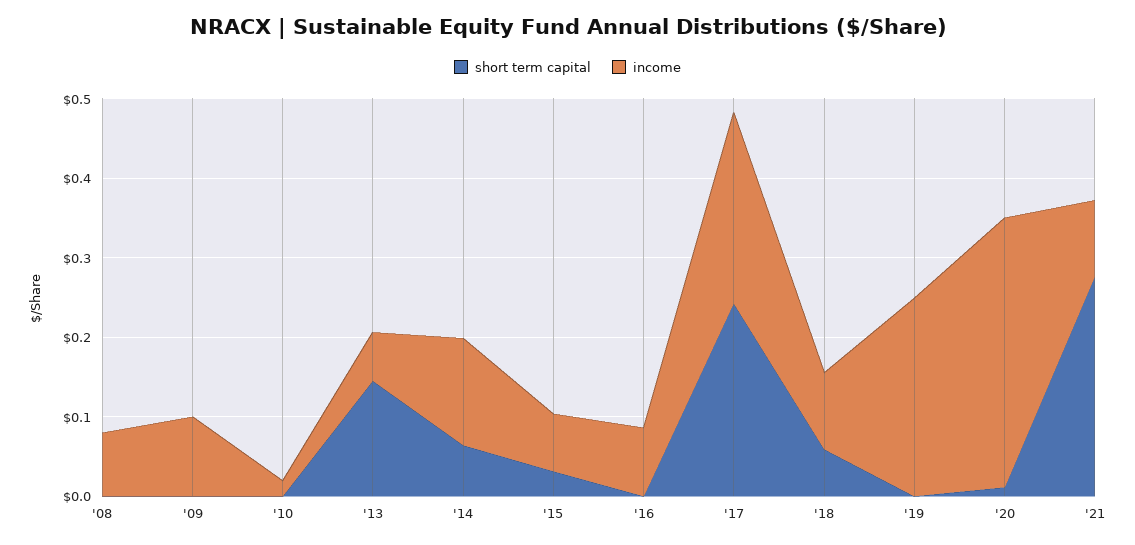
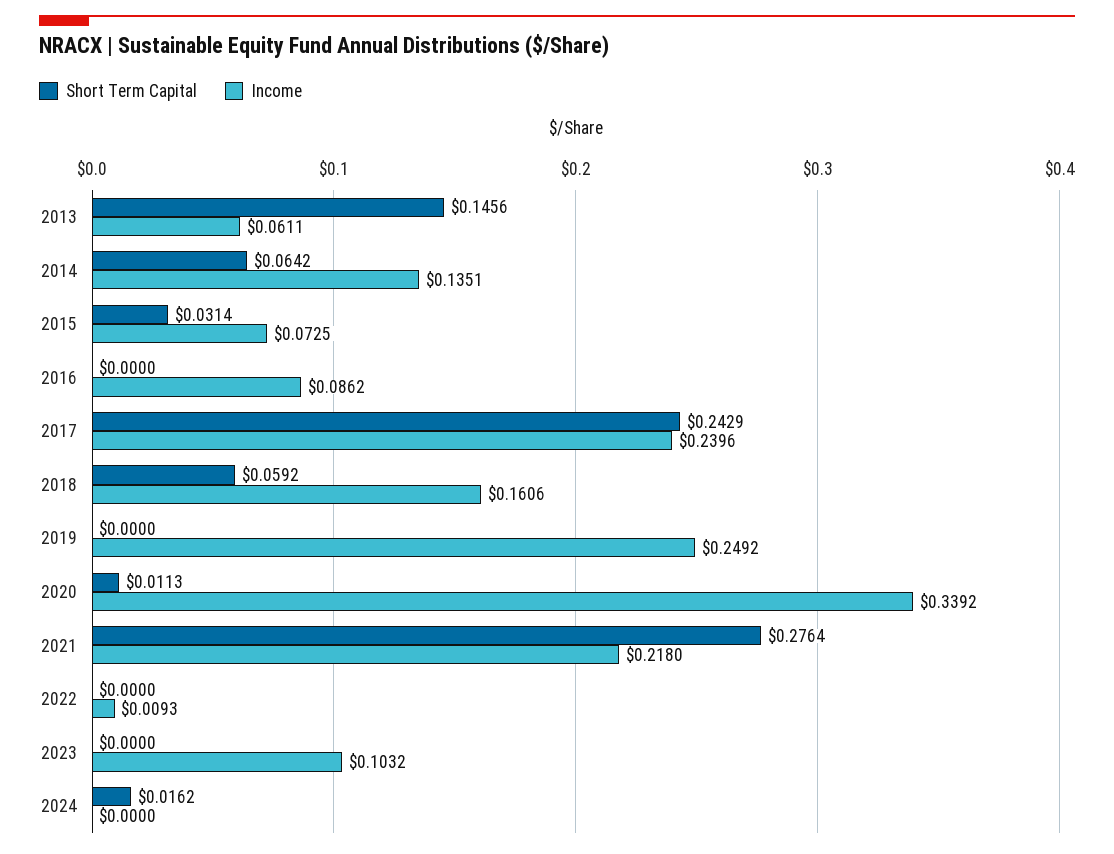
short term capital, '08: 0 -> none
income, '08: 0.08 -> none
short term capital, '09: 0 -> none
income, '09: 0.1 -> none
short term capital, '10: 0 -> none
income, '10: 0.02 -> none
income, '18: 0.1 -> 0.1606
income, '21: 0.1 -> 0.218
short term capital, 2022: none -> 0
income, 2022: none -> 0.0093
short term capital, 2023: none -> 0
income, 2023: none -> 0.1032
short term capital, 2024: none -> 0.0162
income, 2024: none -> 0

